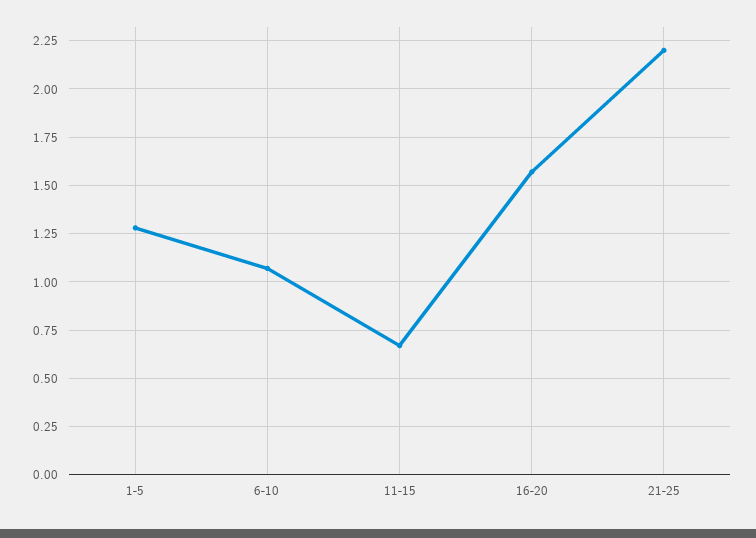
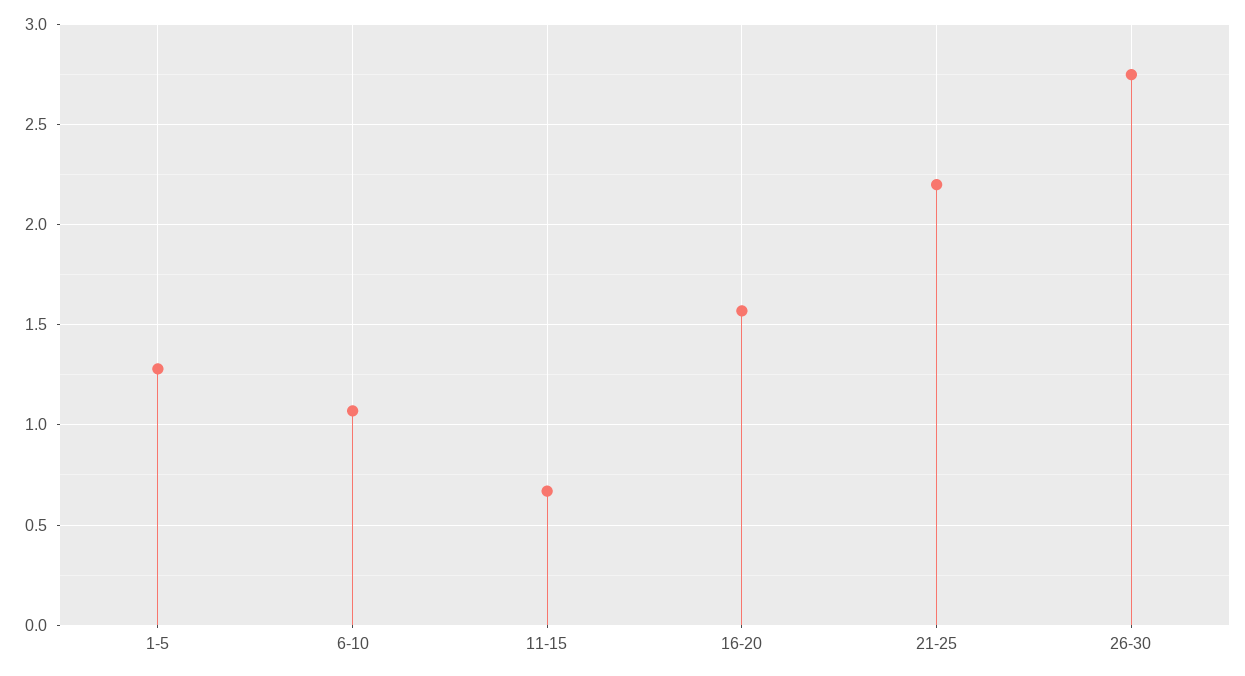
26-30: none -> 2.75

